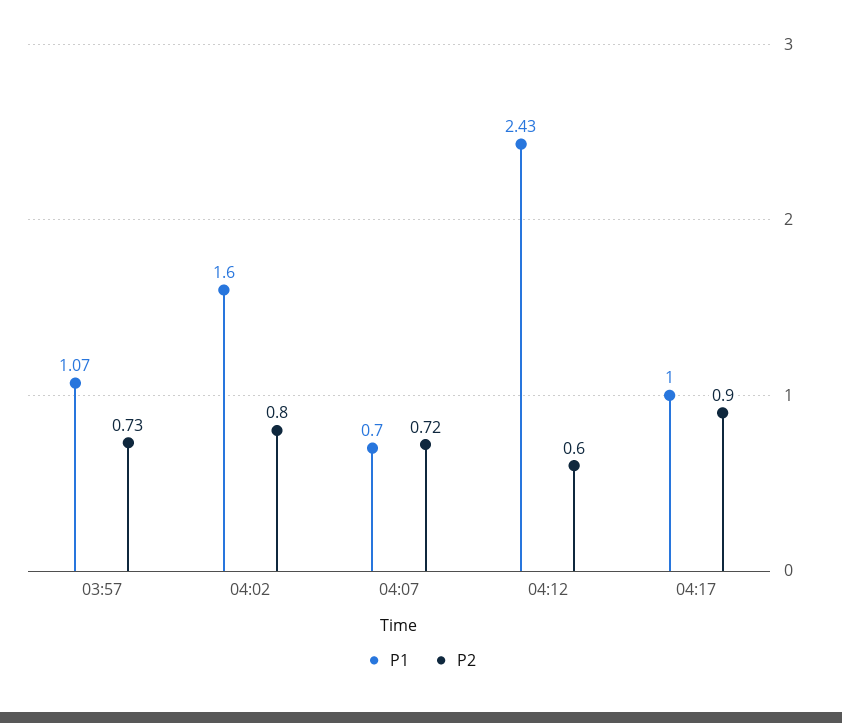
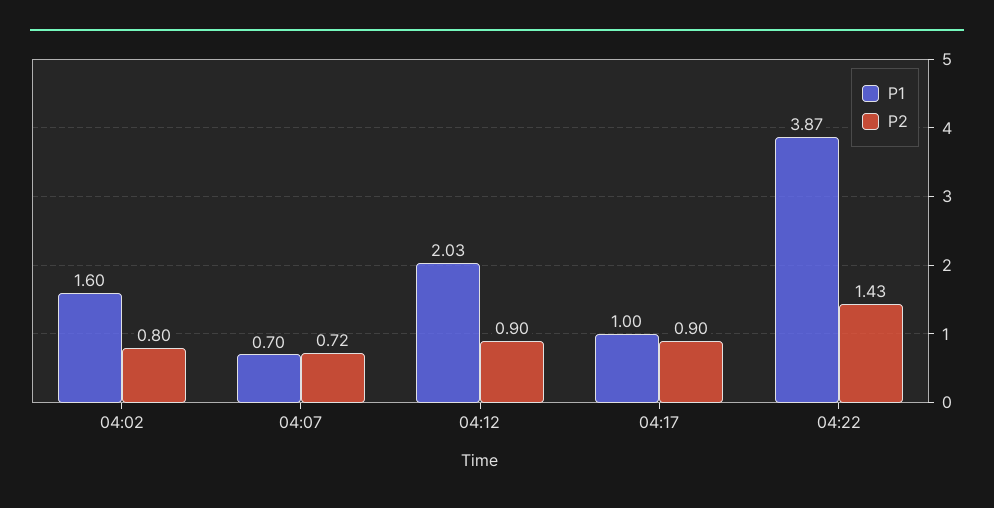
P1, 03:57: 1.07 -> none
P2, 03:57: 0.73 -> none
P1, 04:12: 2.43 -> 2.03
P2, 04:12: 0.6 -> 0.9
P1, 04:22: none -> 3.87
P2, 04:22: none -> 1.43

